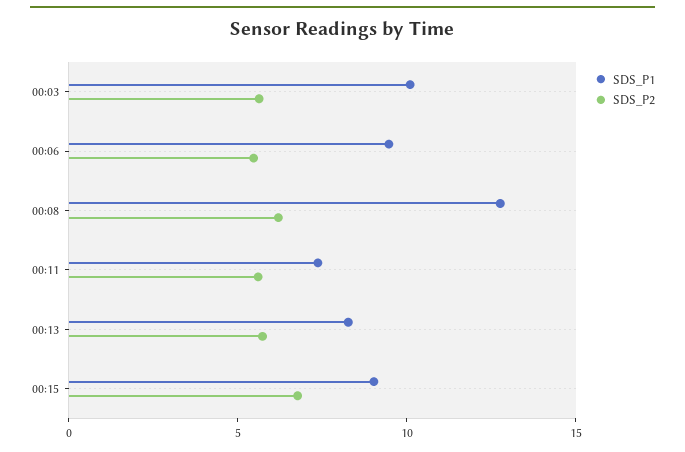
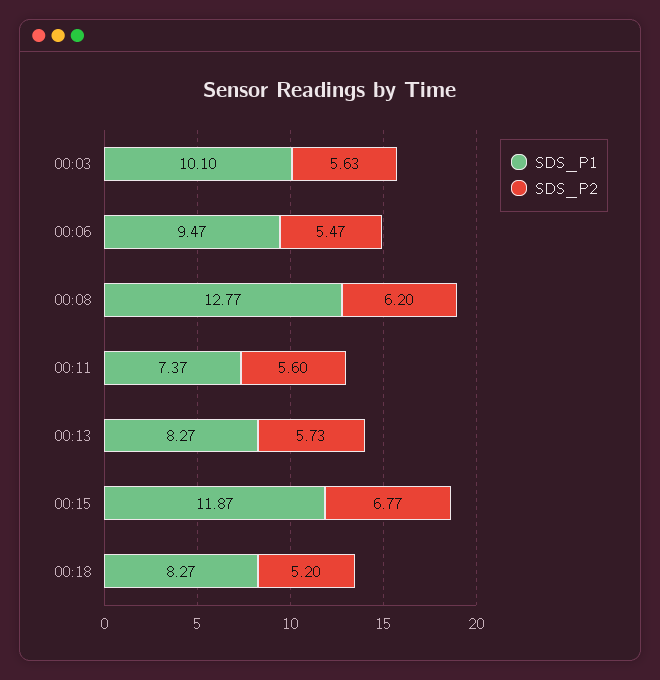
SDS_P1, 00:15: 9 -> 11.87
SDS_P1, 00:18: none -> 8.27
SDS_P2, 00:18: none -> 5.2

